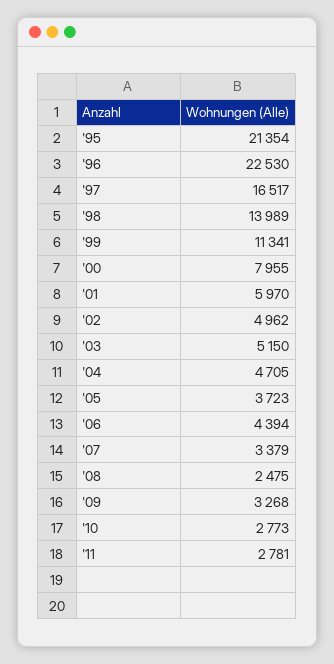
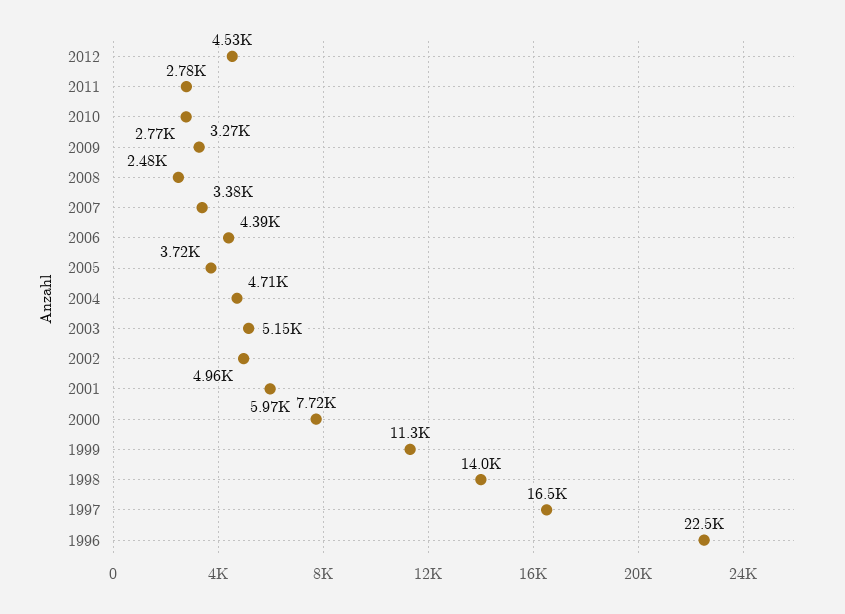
'95: 21354 -> none
'00: 7955 -> 7720
2012: none -> 4530

